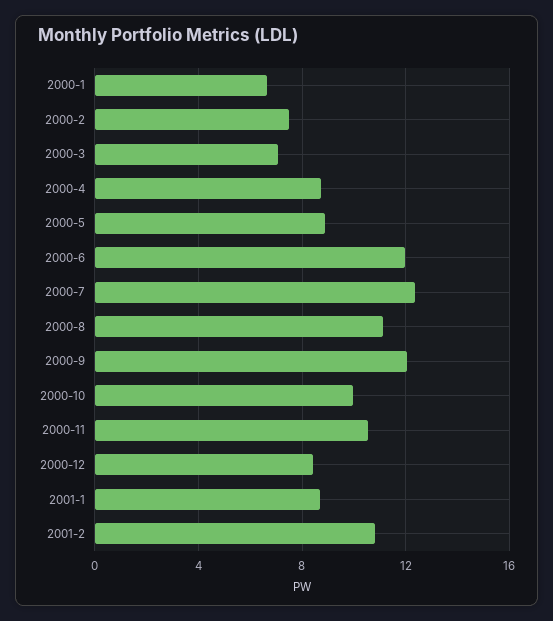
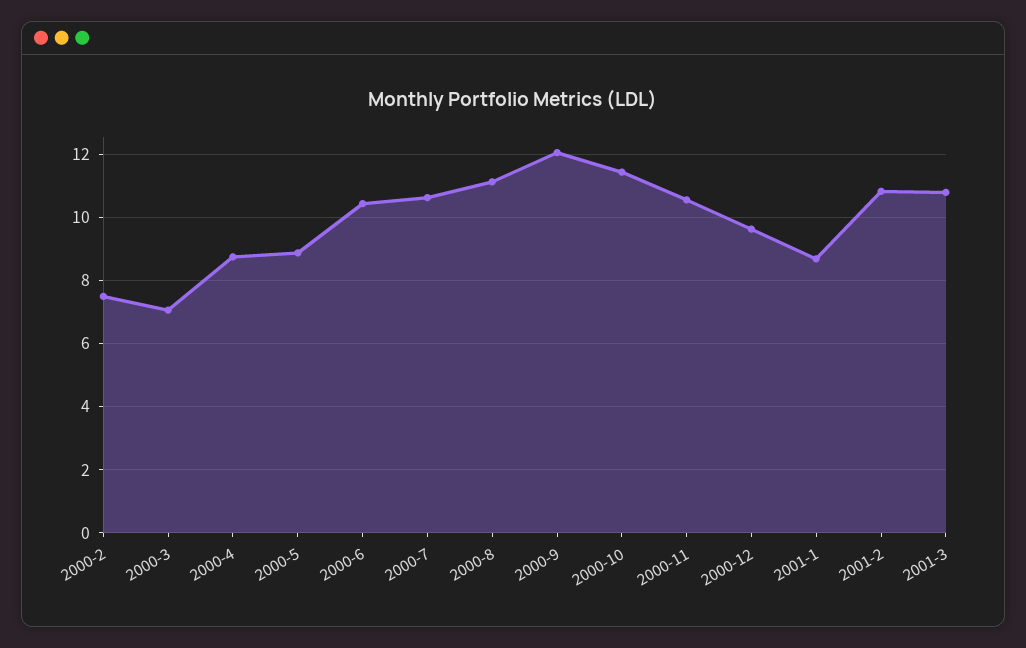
2000-1: 6.5 -> none
2000-6: 12 -> 10.4
2000-7: 12.5 -> 10.6
2000-10: 10 -> 11.4
2000-12: 8.5 -> 9.6
2001-3: none -> 10.8

